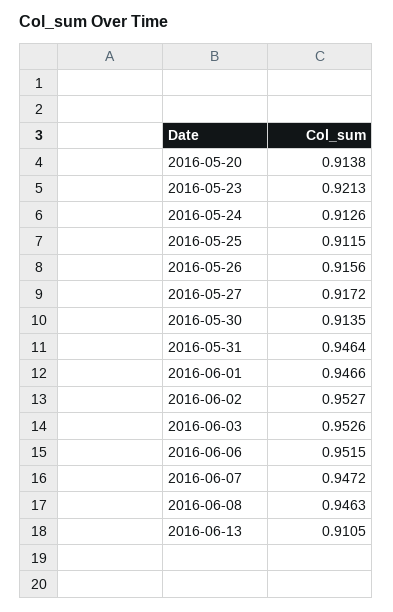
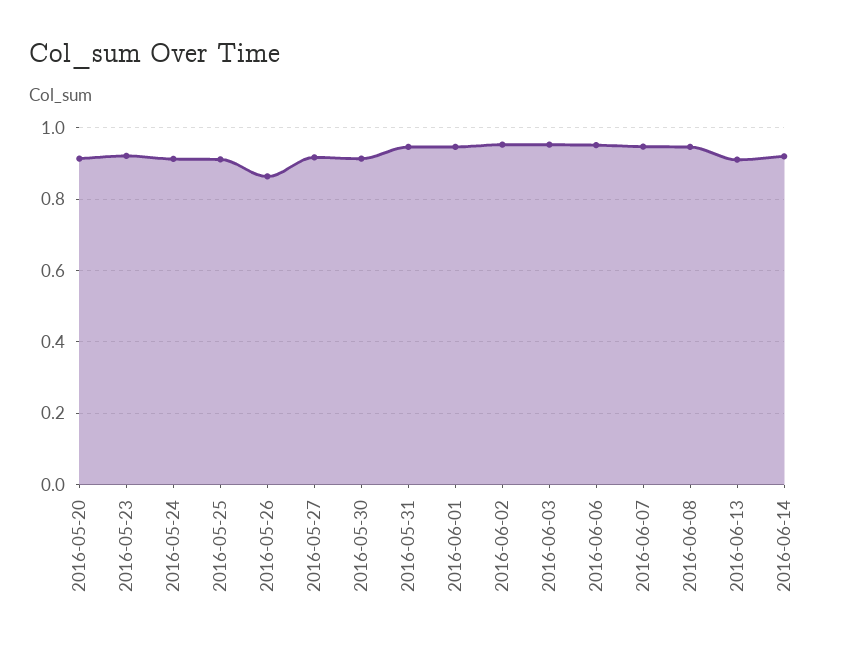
2016-05-26: 0.9156 -> 0.86
2016-06-14: none -> 0.92

